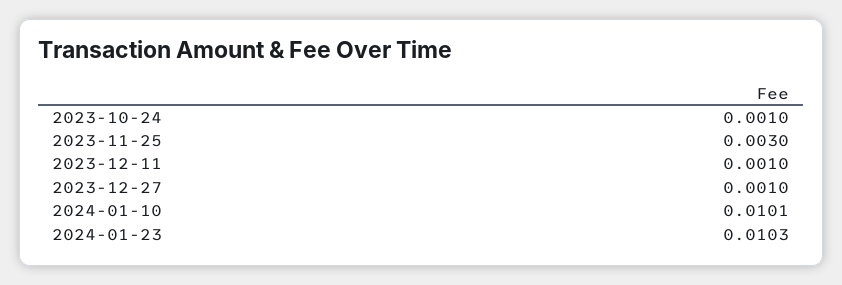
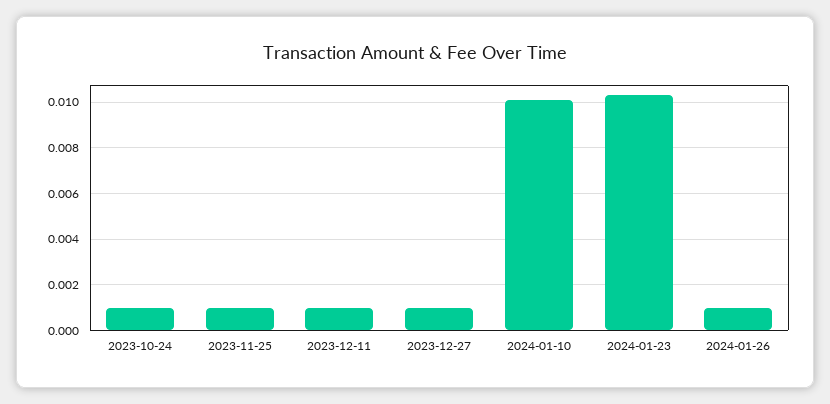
2023-11-25: 0.003 -> 0.001
2024-01-26: none -> 0.001

